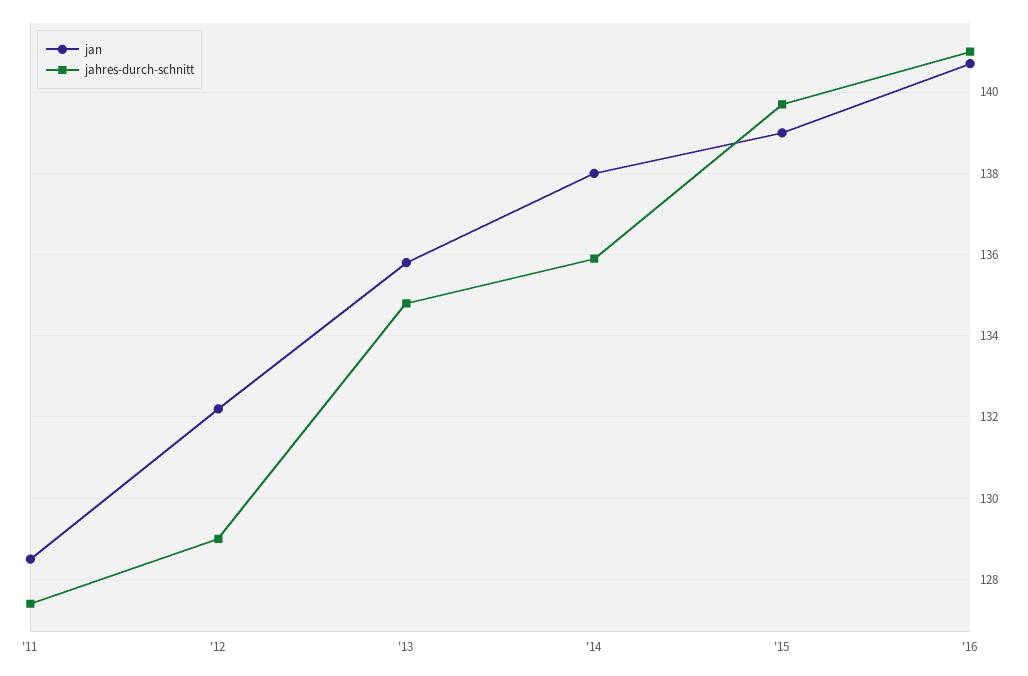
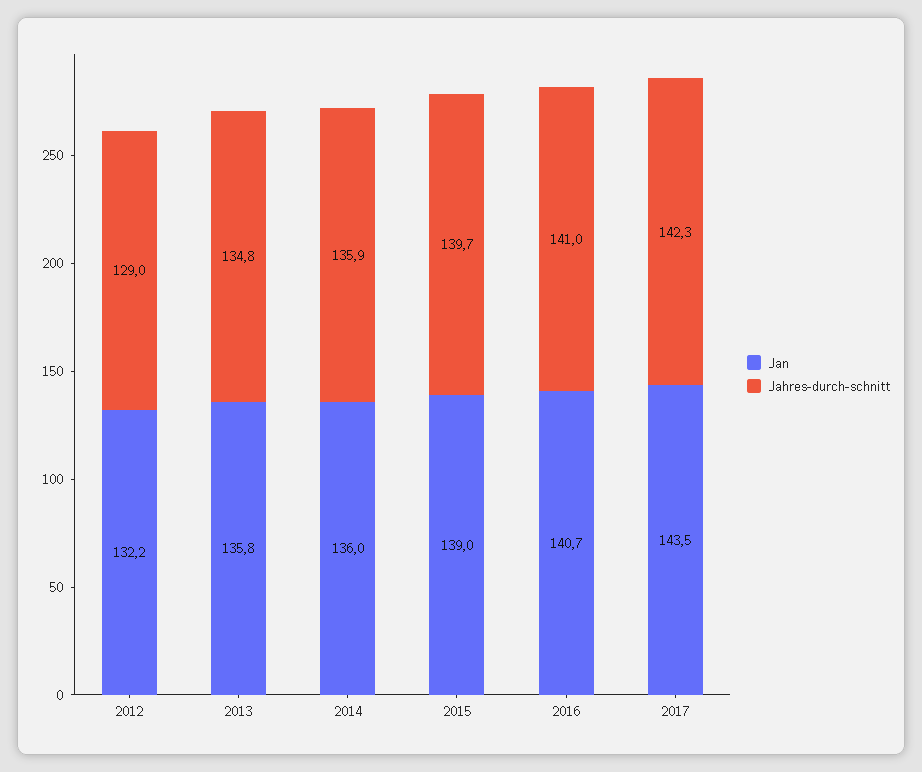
jan, '11: 128.5 -> none
jahres-durch-schnitt, '11: 127.5 -> none
jan, '14: 138 -> 136
jan, 2017: none -> 143.5
jahres-durch-schnitt, 2017: none -> 142.3

